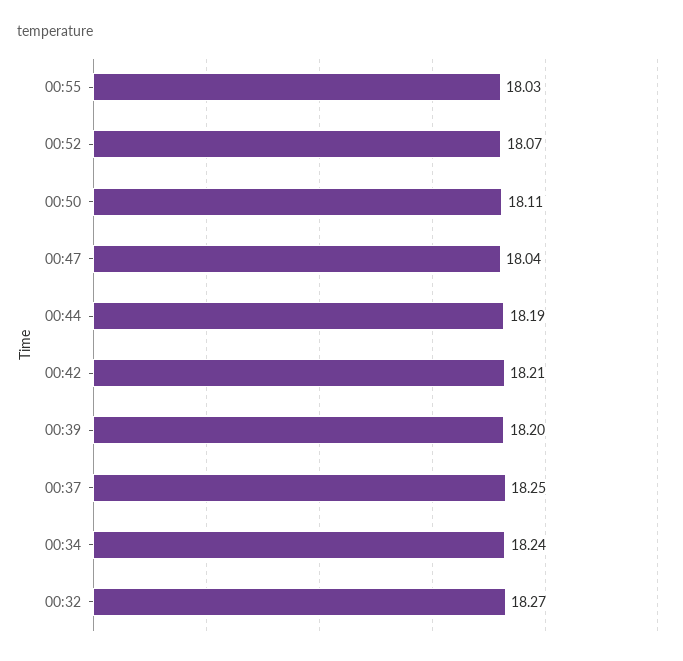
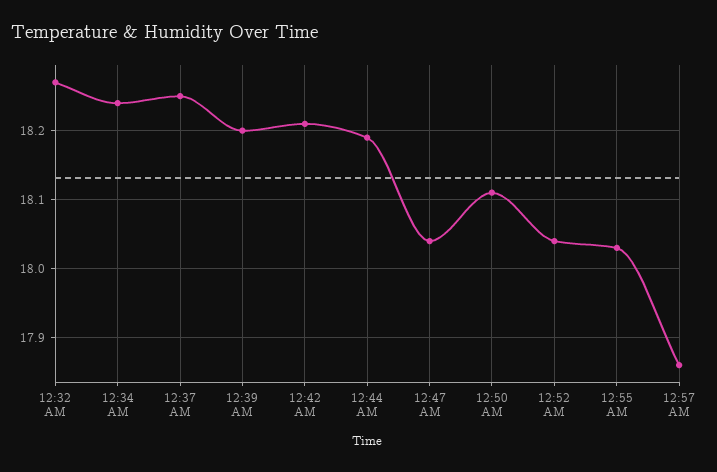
00:52: 18.07 -> 18.04
12:57 AM: none -> 17.86

